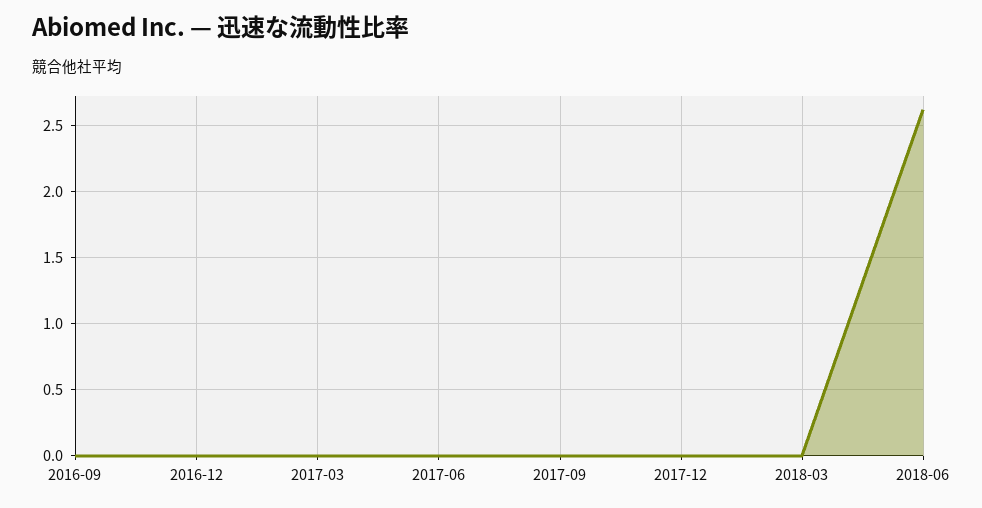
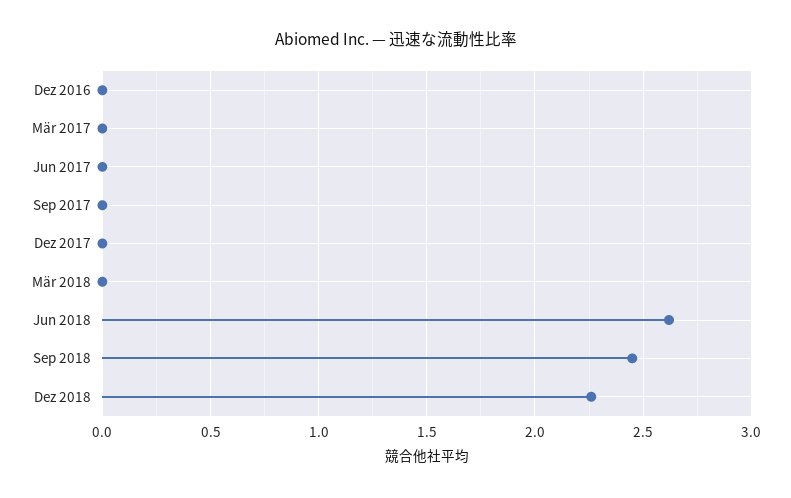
2016-09: 0 -> none
Sep 2018: none -> 2.45
Dez 2018: none -> 2.25

